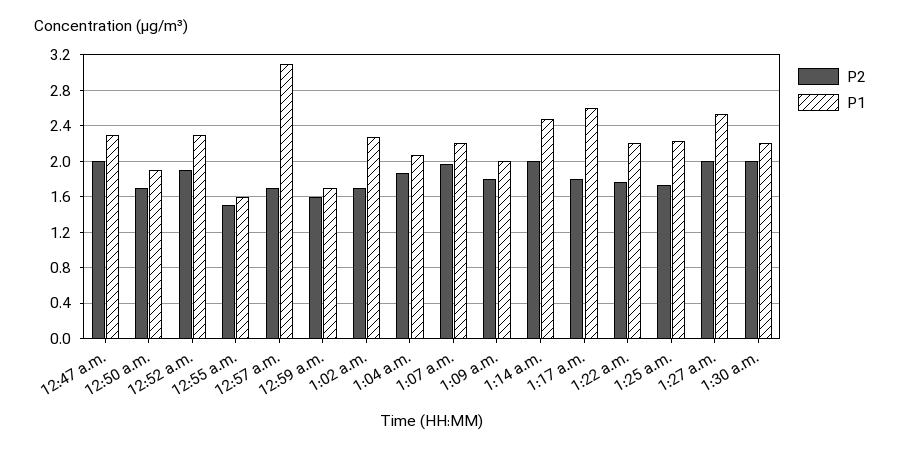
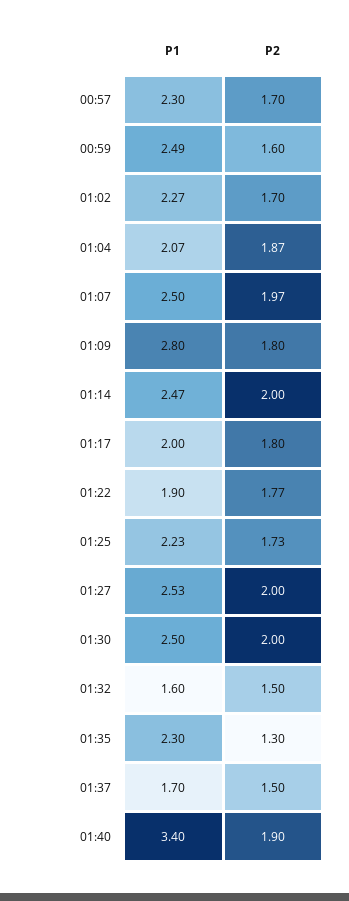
P2, 12:47 a.m.: 2 -> none
P1, 12:47 a.m.: 2.3 -> none
P2, 12:50 a.m.: 1.7 -> none
P1, 12:50 a.m.: 1.9 -> none
P2, 12:52 a.m.: 1.9 -> none
P1, 12:52 a.m.: 2.3 -> none
P2, 12:55 a.m.: 1.5 -> none
P1, 12:55 a.m.: 1.6 -> none
P1, 12:57 a.m.: 3.1 -> 2.3
P1, 12:59 a.m.: 1.7 -> 2.49
P1, 1:07 a.m.: 2.2 -> 2.5
P1, 1:09 a.m.: 2 -> 2.8
P1, 1:17 a.m.: 2.6 -> 2
P1, 1:22 a.m.: 2.2 -> 1.9
P1, 1:30 a.m.: 2.2 -> 2.5
P1, 01:32: none -> 1.6
P2, 01:32: none -> 1.5
P1, 01:35: none -> 2.3
P2, 01:35: none -> 1.3
P1, 01:37: none -> 1.7
P2, 01:37: none -> 1.5
P1, 01:40: none -> 3.4
P2, 01:40: none -> 1.9

